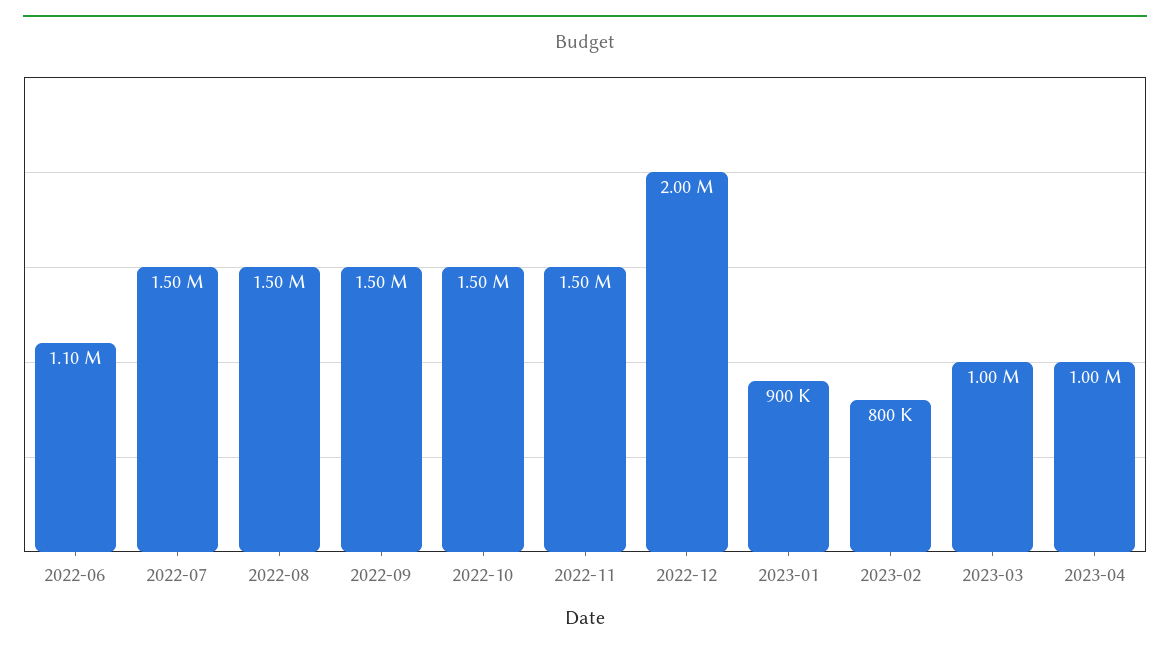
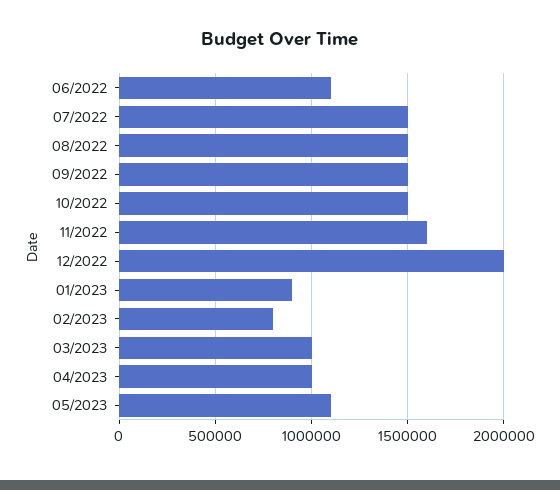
2022-11: 1500000 -> 1600000
05/2023: none -> 1100000

